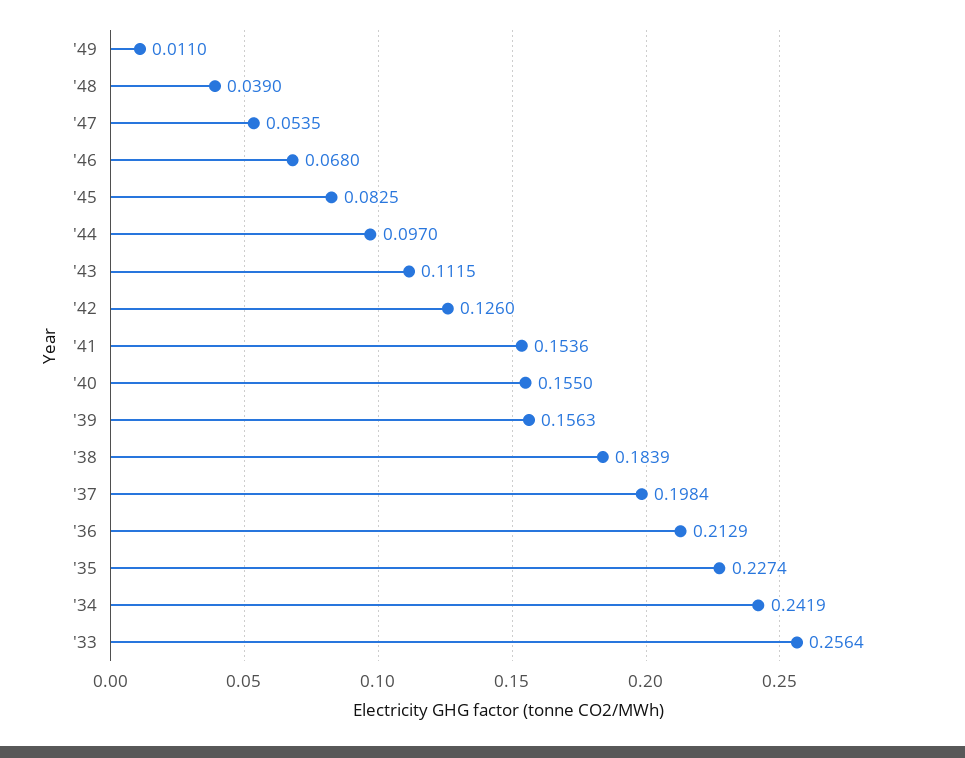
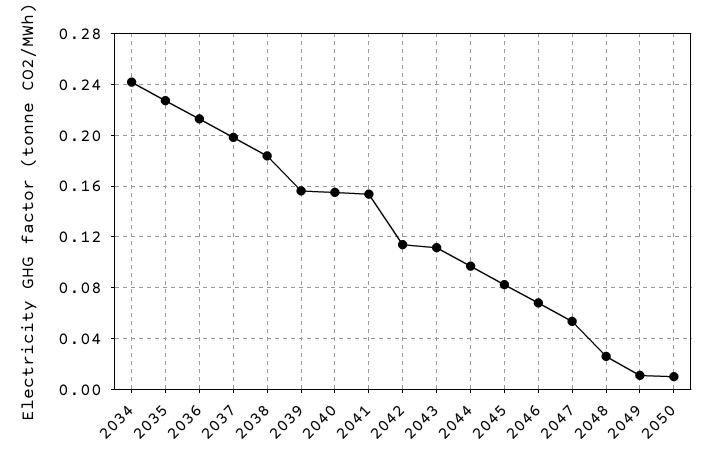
'48: 0.039 -> 0.025
'42: 0.126 -> 0.115
'33: 0.2564 -> none
2050: none -> 0.01

